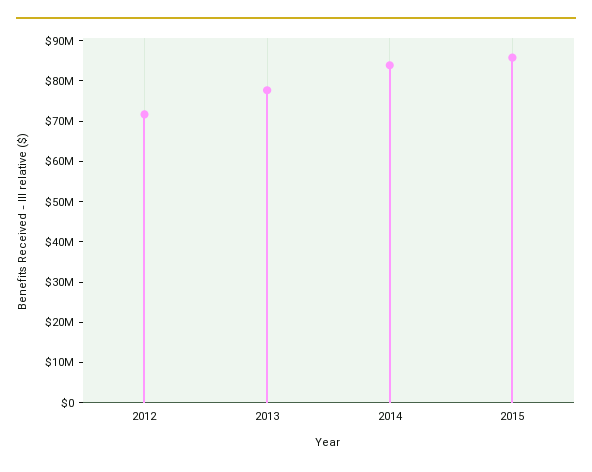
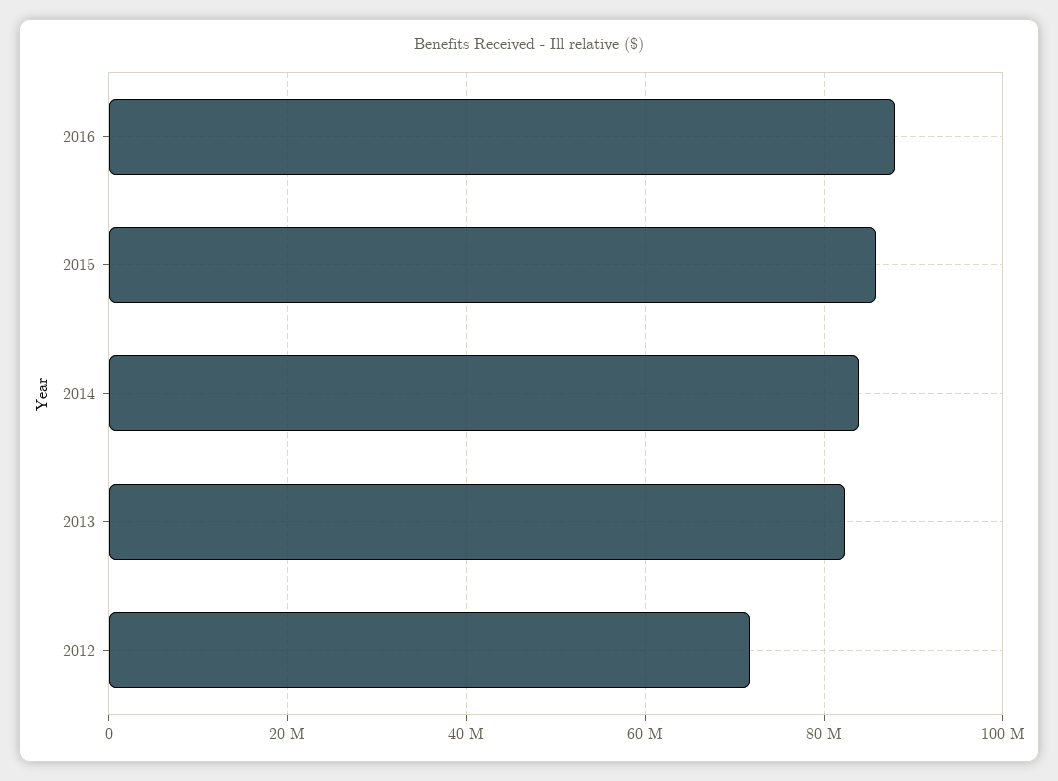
2013: 78000000 -> 82000000
2016: none -> 88000000

